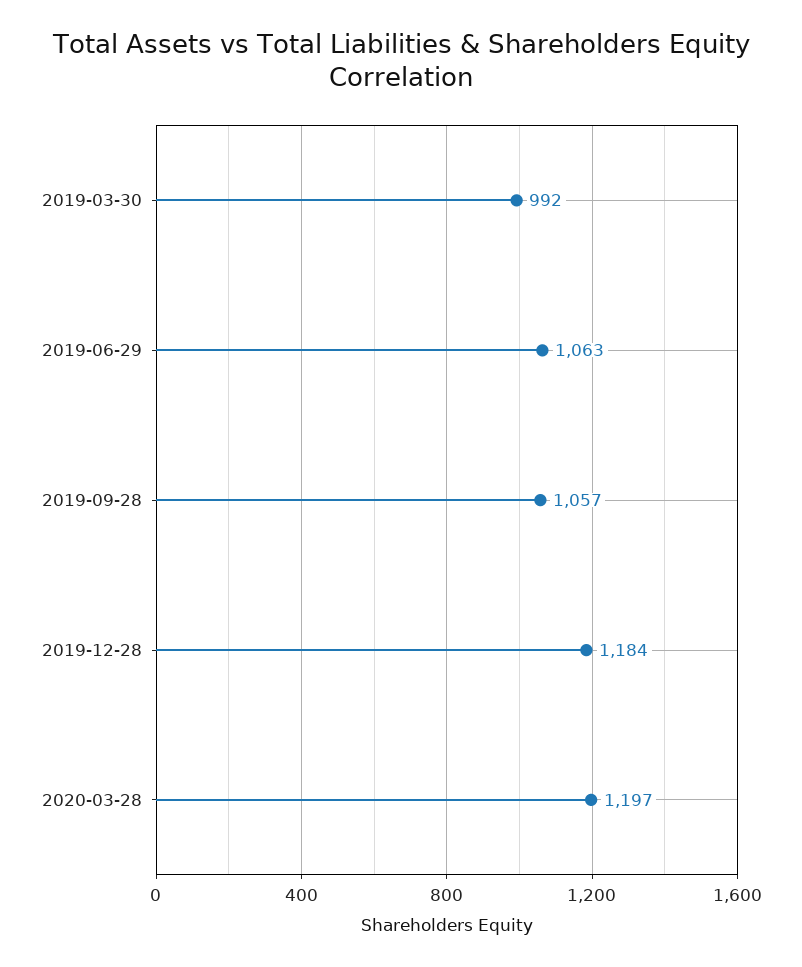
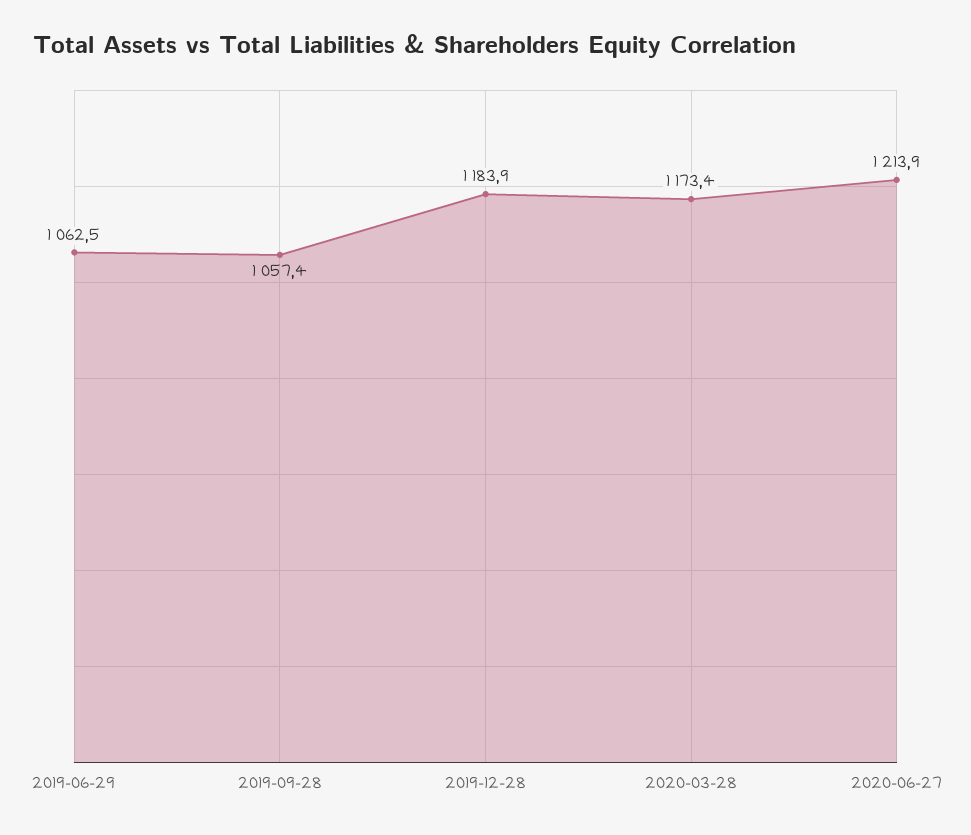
2019-03-30: 992 -> none
2020-03-28: 1197 -> 1173.4
2020-06-27: none -> 1213.9

